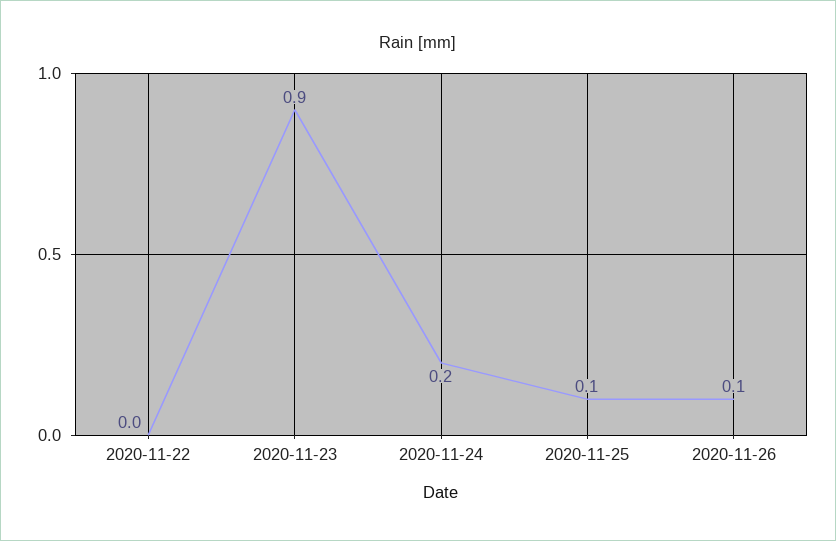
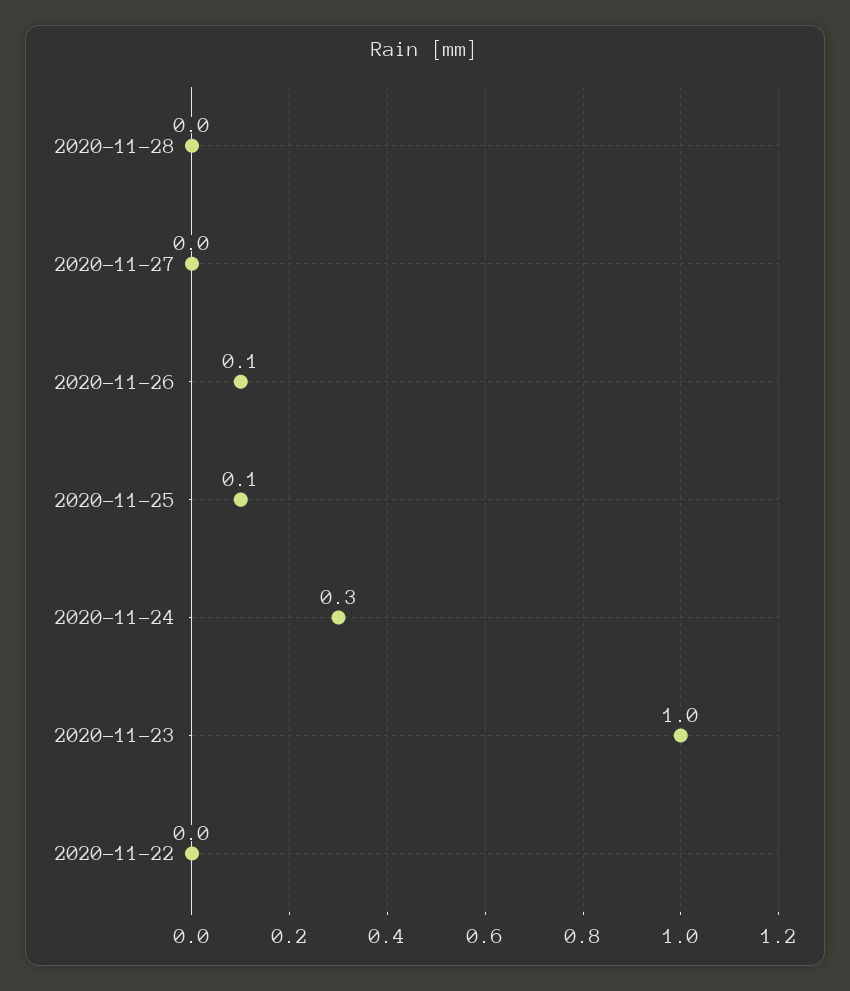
2020-11-23: 0.9 -> 1
2020-11-24: 0.2 -> 0.3
2020-11-28: none -> 0
2020-11-27: none -> 0

